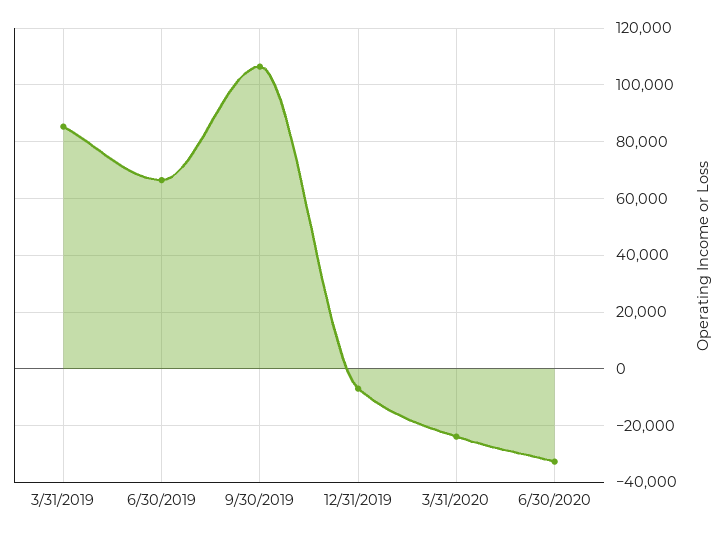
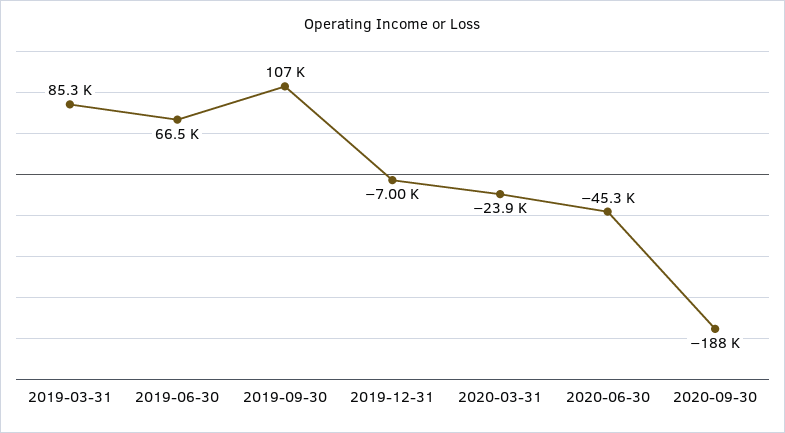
6/30/2020: -32500 -> -45300
2020-09-30: none -> -188000

